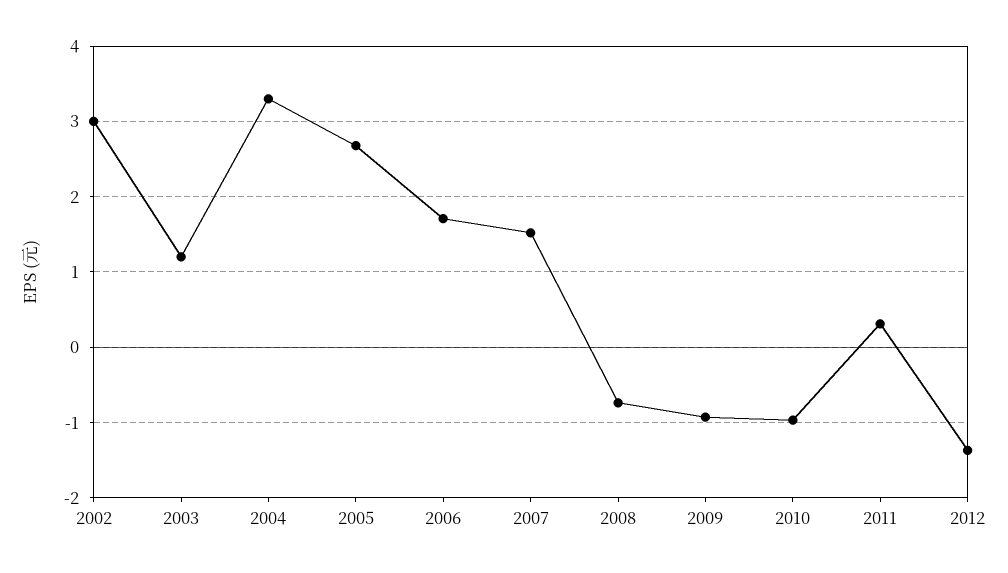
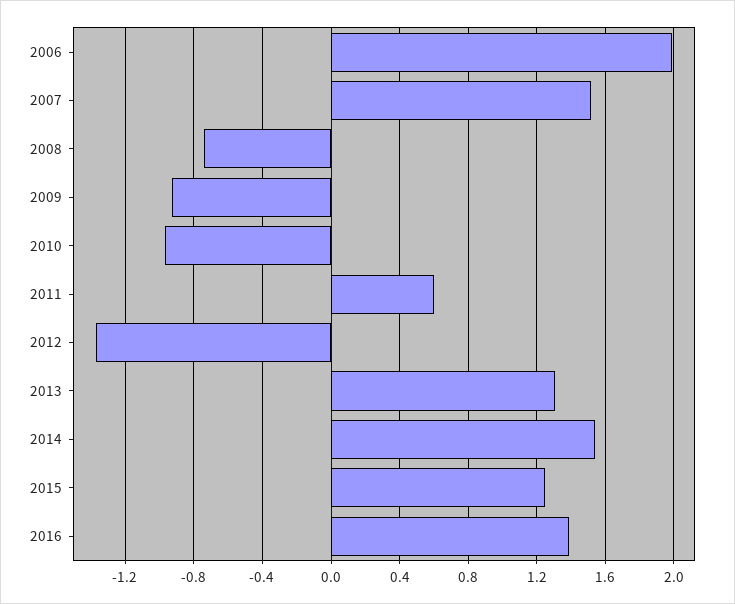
2002: 3 -> none
2003: 1.2 -> none
2004: 3.3 -> none
2005: 2.7 -> none
2006: 1.7 -> 2
2011: 0.3 -> 0.6
2013: none -> 1.3
2014: none -> 1.55
2015: none -> 1.25
2016: none -> 1.4

